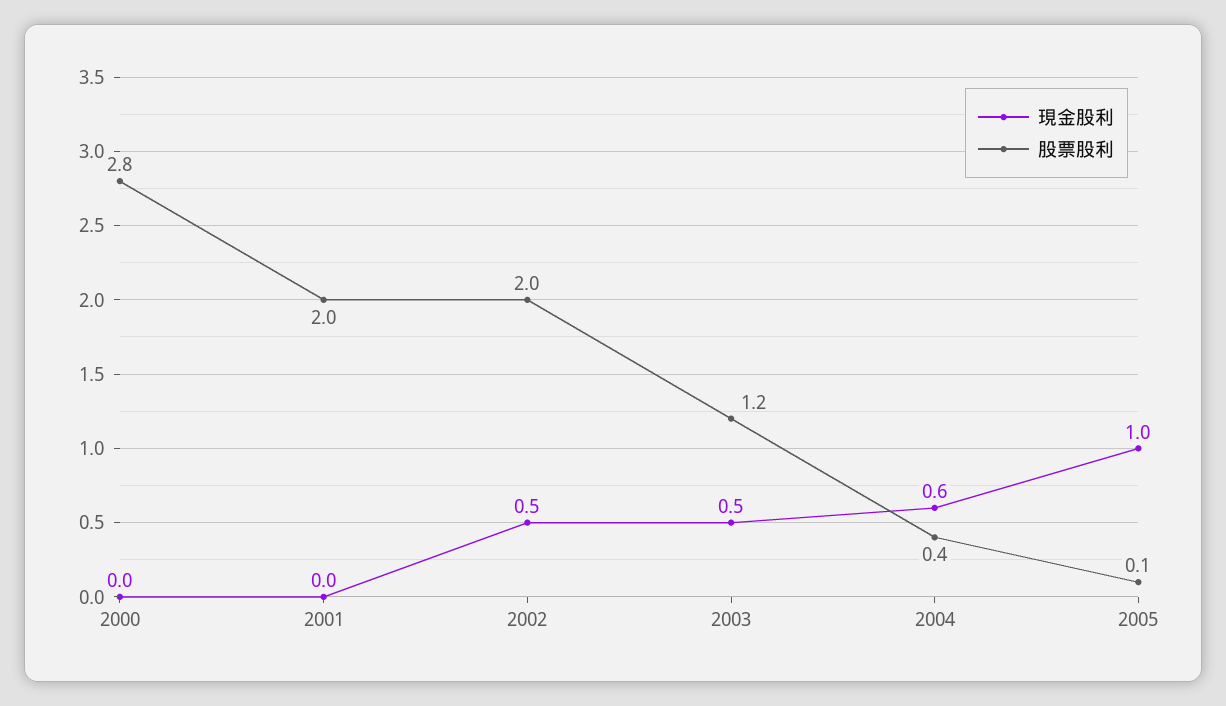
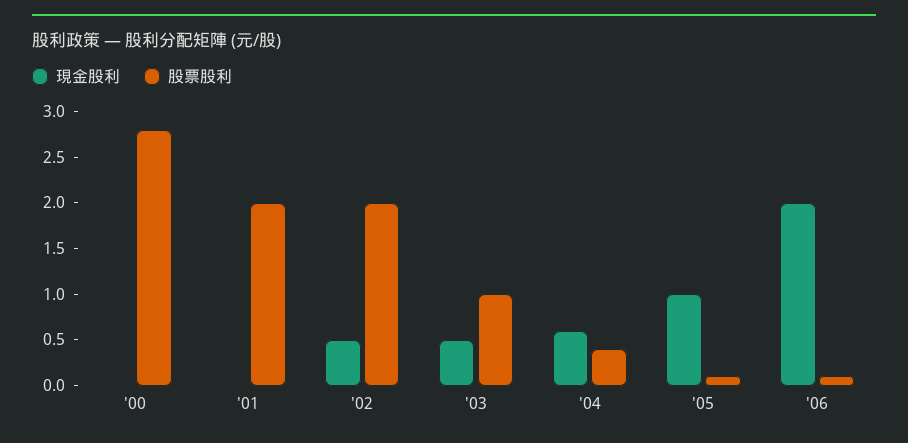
股票股利, 2003: 1.2 -> 1
現金股利, '06: none -> 2
股票股利, '06: none -> 0.1

